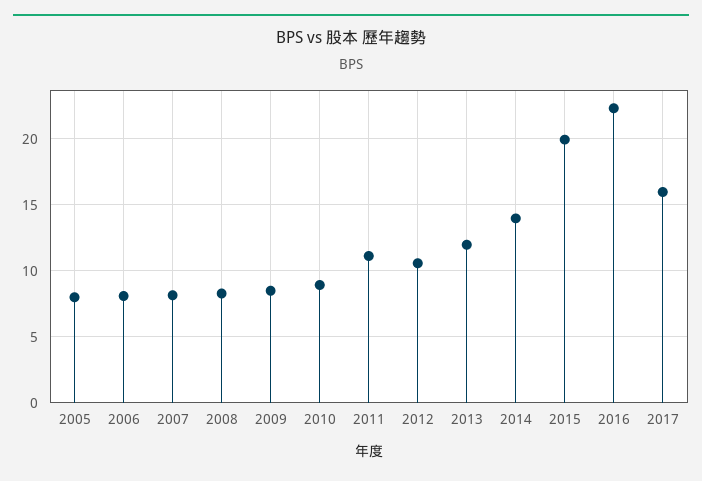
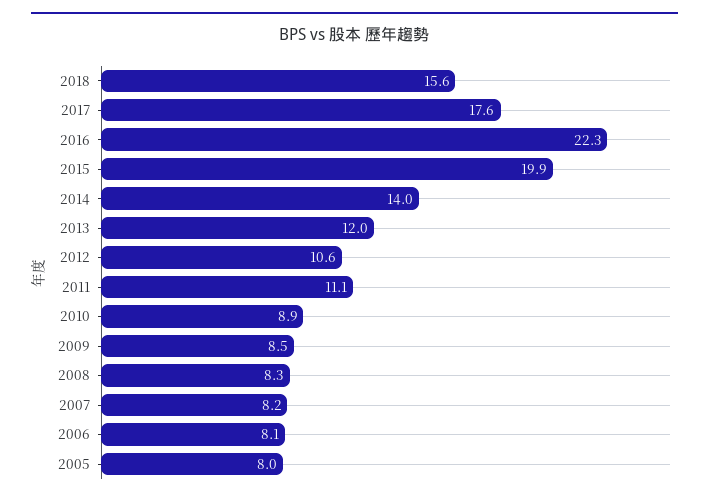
2017: 16 -> 17.6
2018: none -> 15.6

